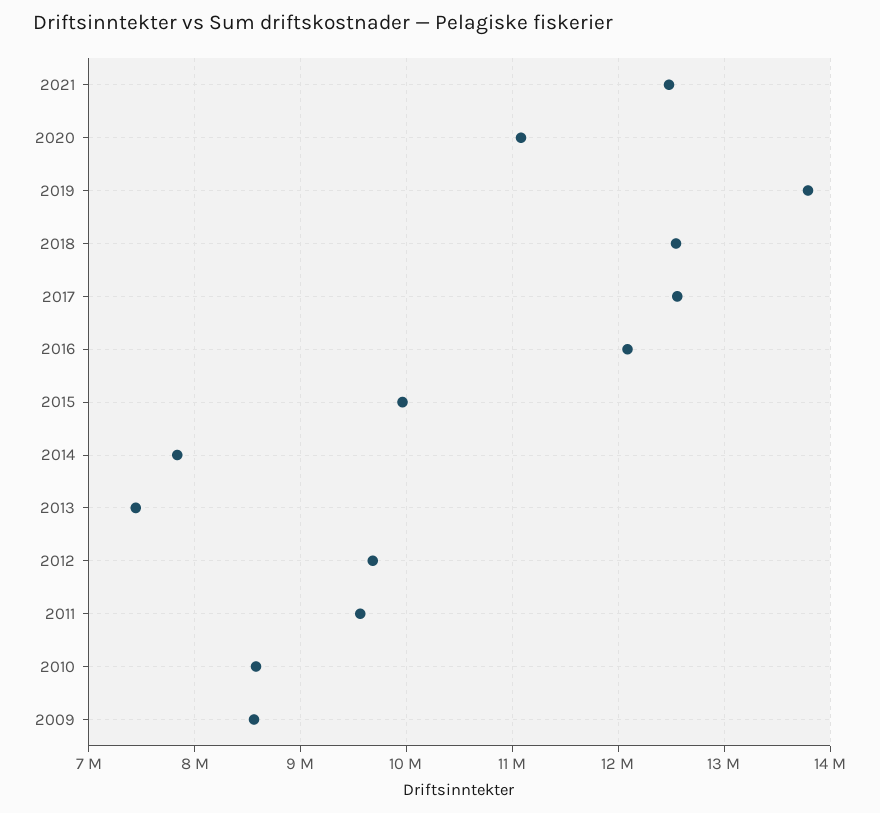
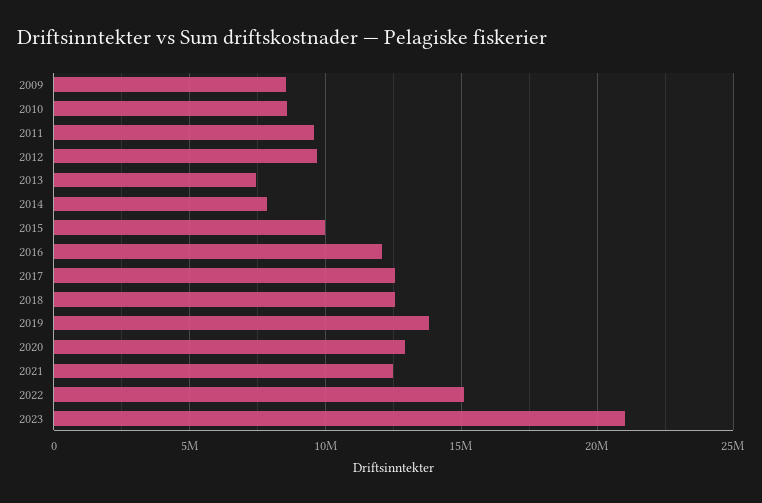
2020: 11100000 -> 13000000
2022: none -> 15000000
2023: none -> 21000000

